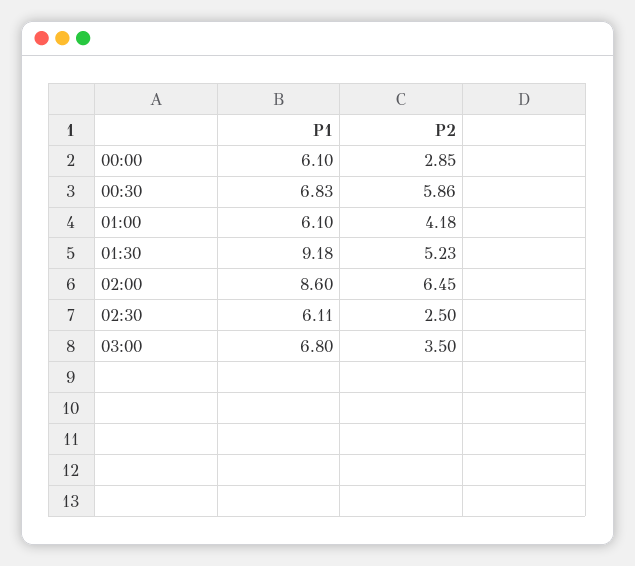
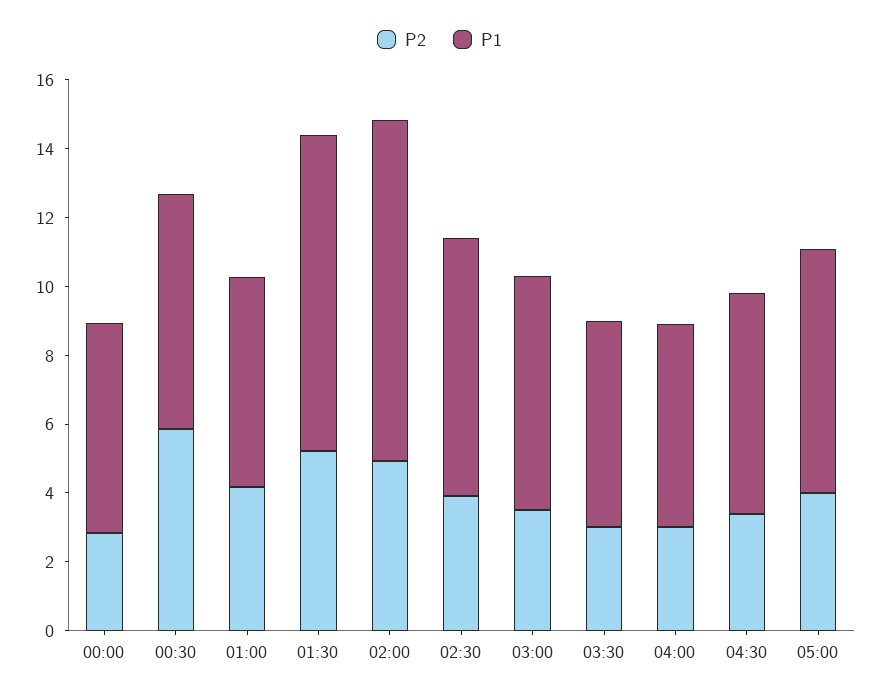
P1, 02:00: 8.6 -> 10
P2, 02:00: 6.45 -> 5
P1, 02:30: 6.11 -> 7.5
P2, 02:30: 2.5 -> 4
P2, 03:30: none -> 3
P1, 03:30: none -> 6
P2, 04:00: none -> 3
P1, 04:00: none -> 6
P2, 04:30: none -> 3.5
P1, 04:30: none -> 6.5
P2, 05:00: none -> 4
P1, 05:00: none -> 7

